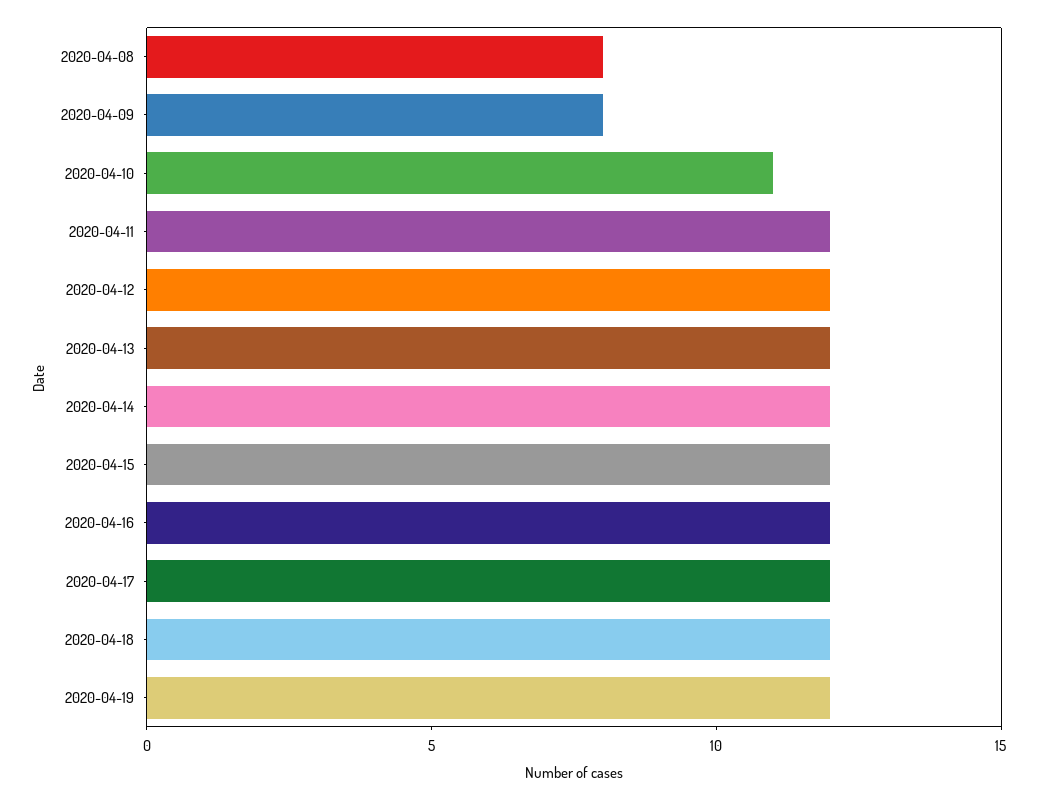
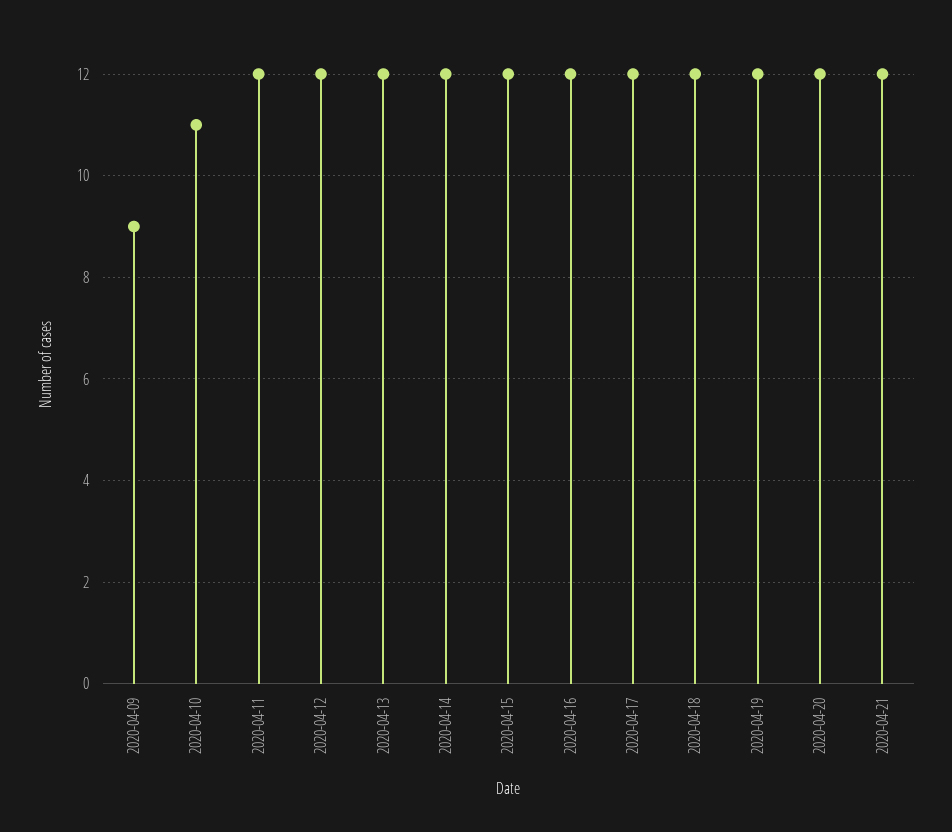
2020-04-08: 8 -> none
2020-04-09: 8 -> 9
2020-04-20: none -> 12
2020-04-21: none -> 12

